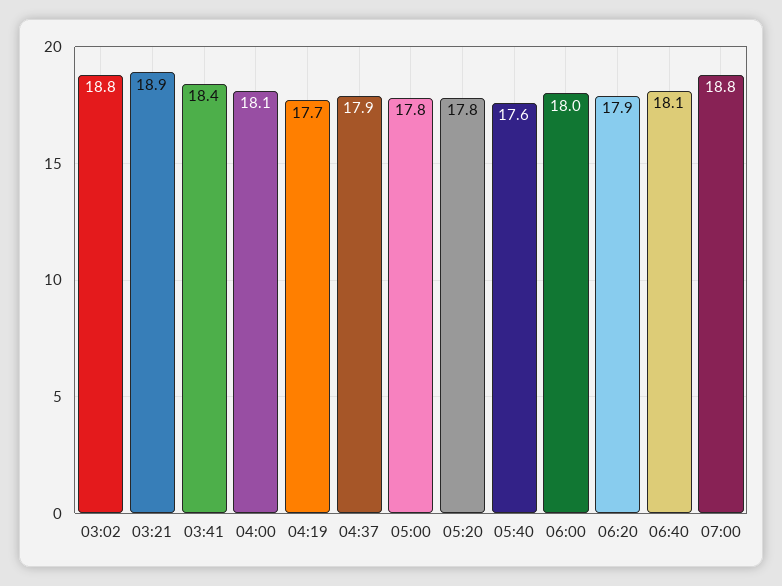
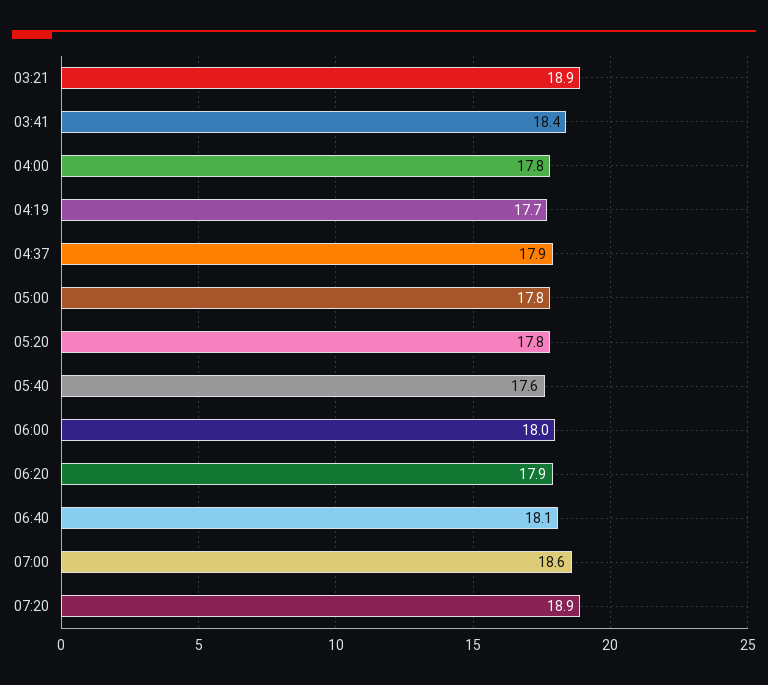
03:02: 18.8 -> none
04:00: 18.1 -> 17.8
07:00: 18.8 -> 18.6
07:20: none -> 18.9

